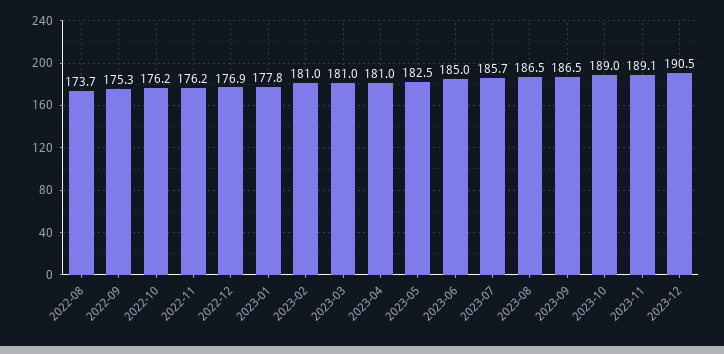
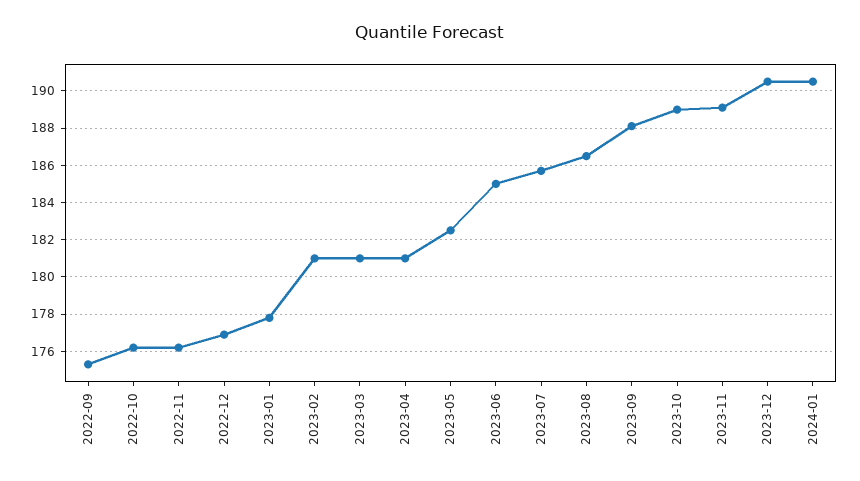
2022-08: 173.7 -> none
2023-09: 186.5 -> 188
2024-01: none -> 190.5

